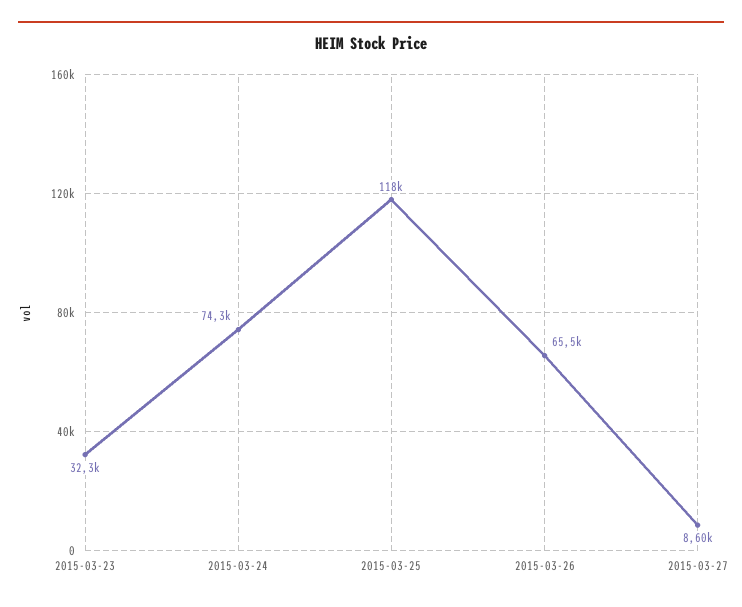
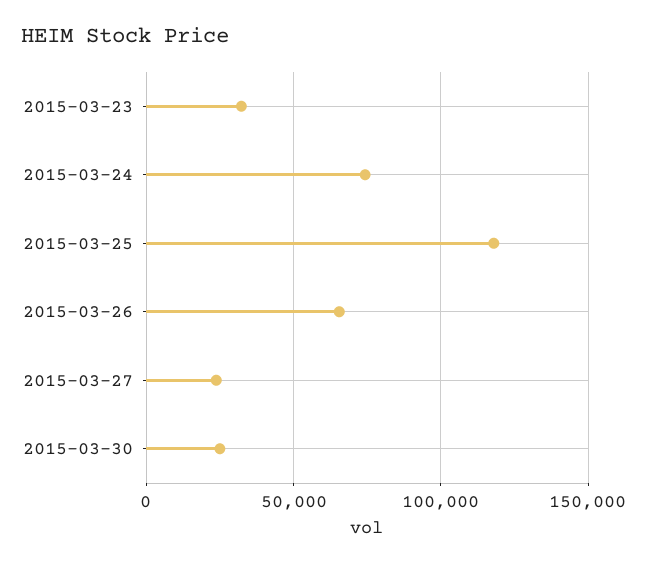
2015-03-27: 8600 -> 25000
2015-03-30: none -> 25000

